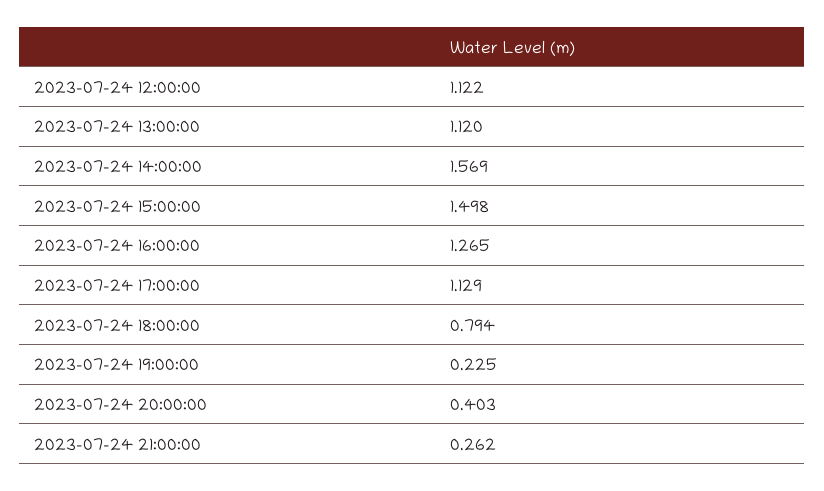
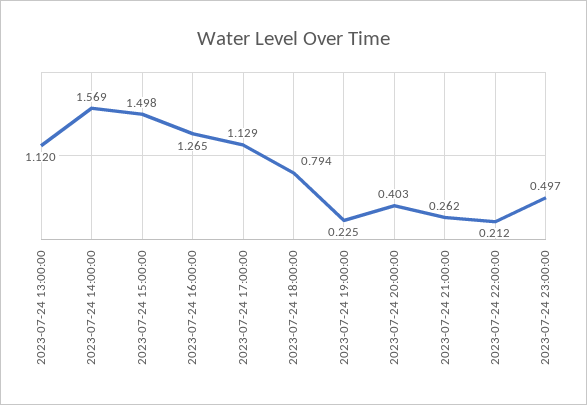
2023-07-24 12:00:00: 1.122 -> none
2023-07-24 22:00:00: none -> 0.212
2023-07-24 23:00:00: none -> 0.497

